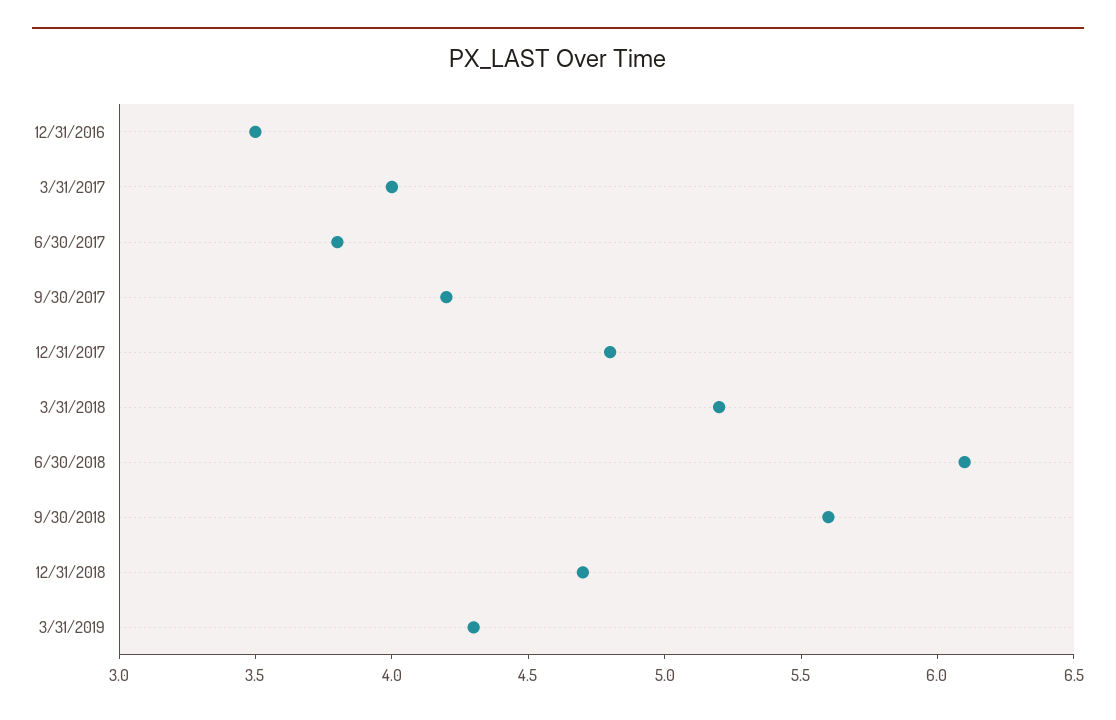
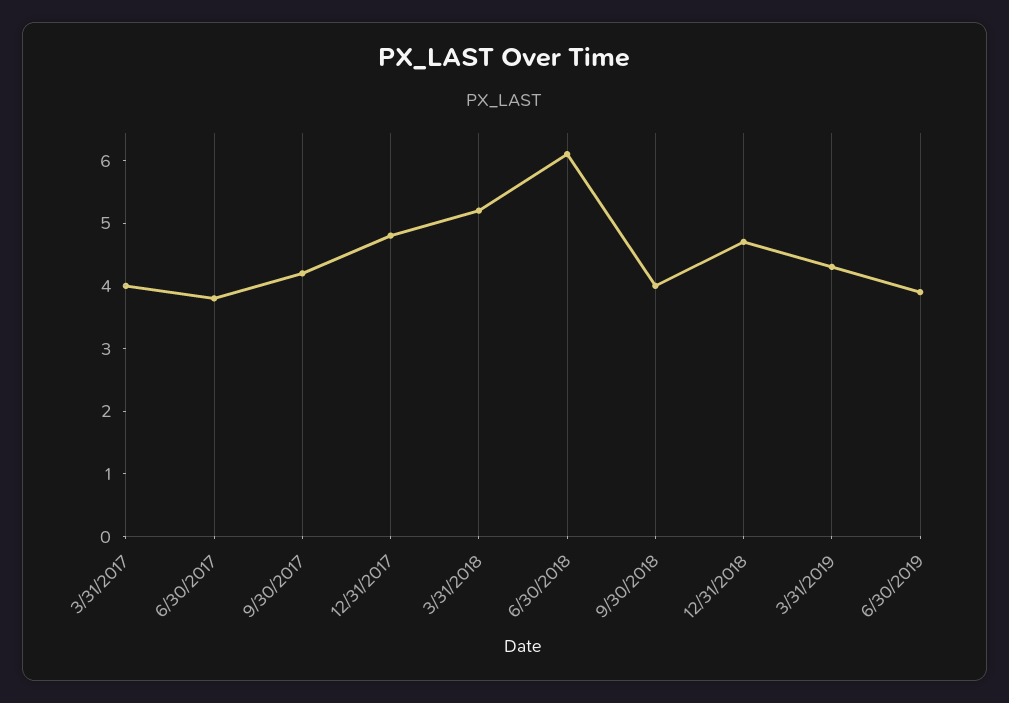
12/31/2016: 3.5 -> none
9/30/2018: 5.6 -> 4
6/30/2019: none -> 4

